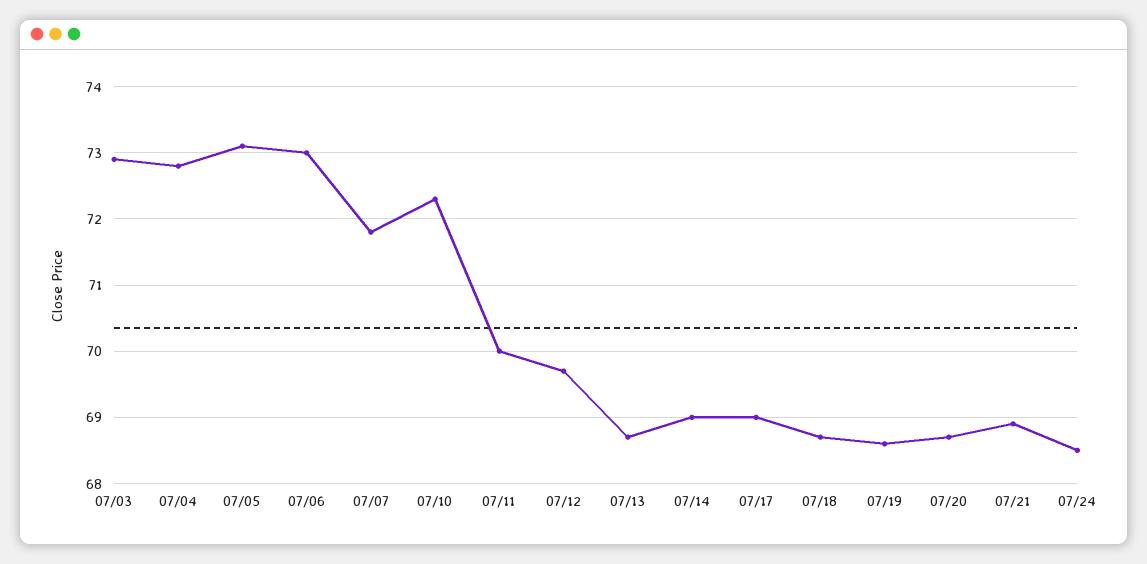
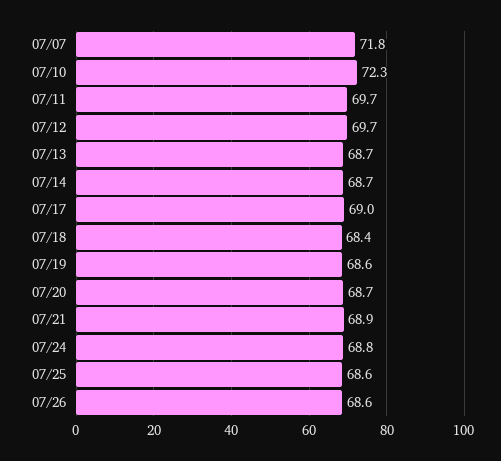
07/03: 72.9 -> none
07/04: 72.8 -> none
07/05: 73.1 -> none
07/06: 73 -> none
07/11: 70 -> 69.7
07/14: 69 -> 68.7
07/18: 68.7 -> 68.4
07/24: 68.5 -> 68.8
07/25: none -> 68.6
07/26: none -> 68.6

